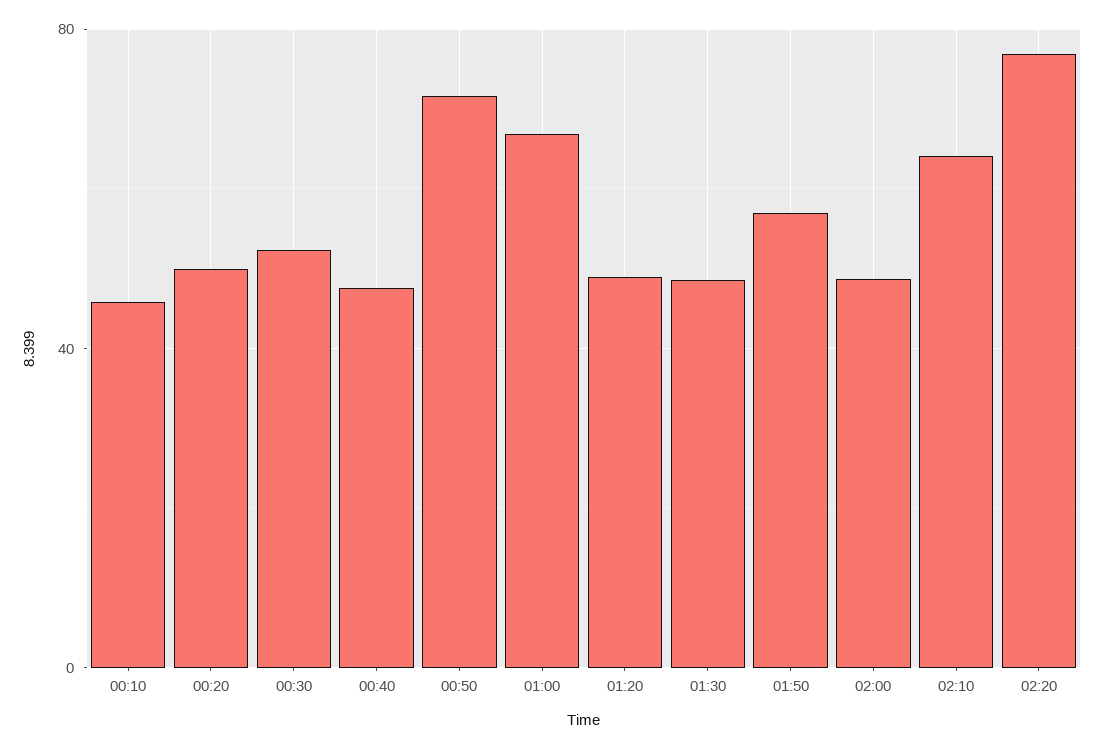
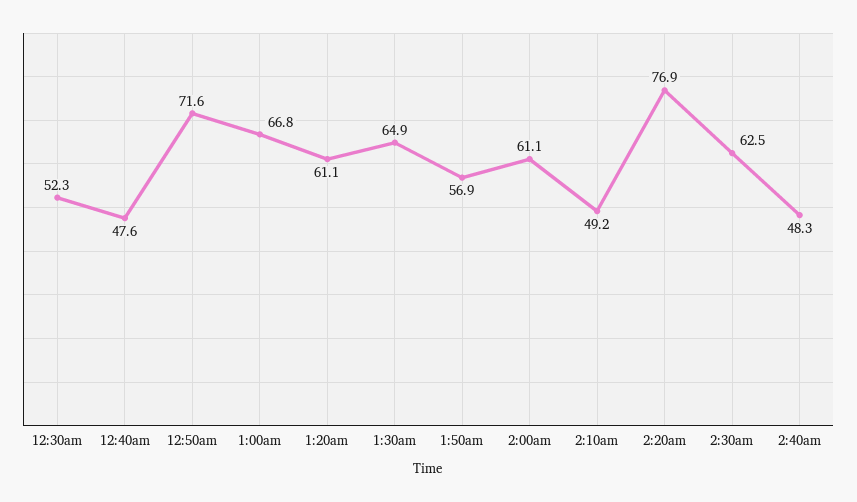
00:10: 45 -> none
00:20: 50 -> none
01:20: 50 -> 61.1
01:30: 50 -> 64.9
02:00: 50 -> 61.1
02:10: 65 -> 49.2
2:30am: none -> 62.5
2:40am: none -> 48.3

